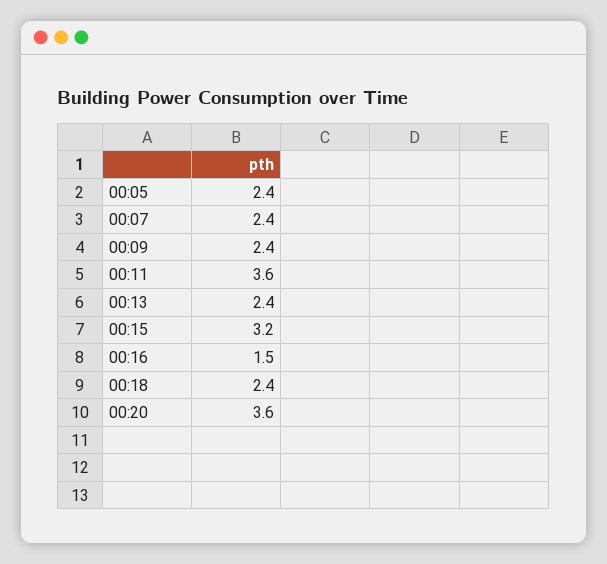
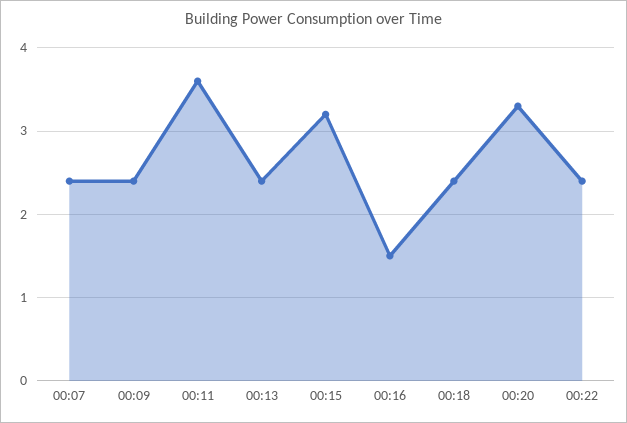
00:05: 2.4 -> none
00:20: 3.6 -> 3.3
00:22: none -> 2.4

